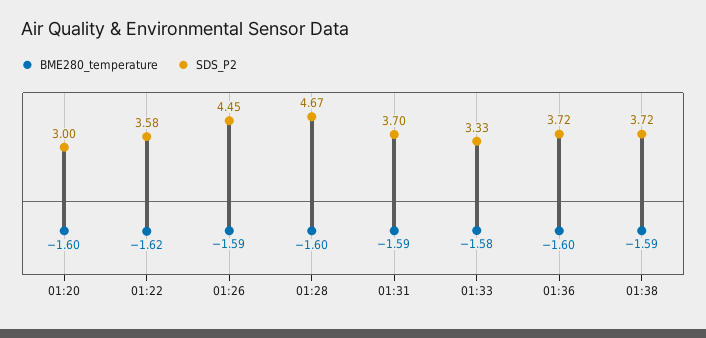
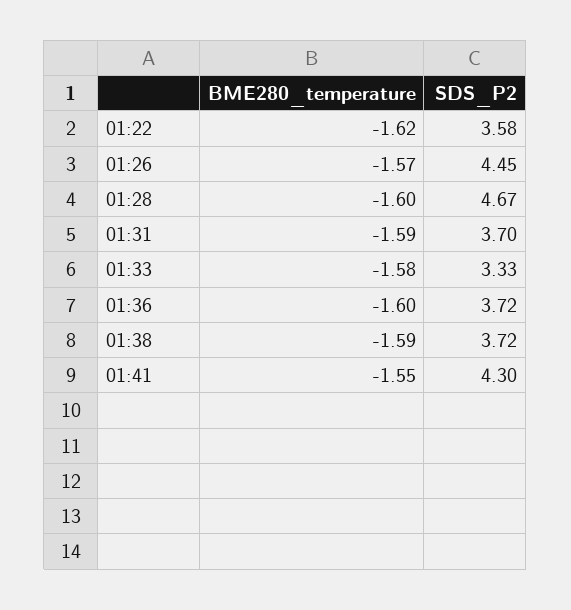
BME280_temperature, 01:20: -1.6 -> none
SDS_P2, 01:20: 3 -> none
BME280_temperature, 01:26: -1.59 -> -1.57
BME280_temperature, 01:41: none -> -1.55
SDS_P2, 01:41: none -> 4.3

